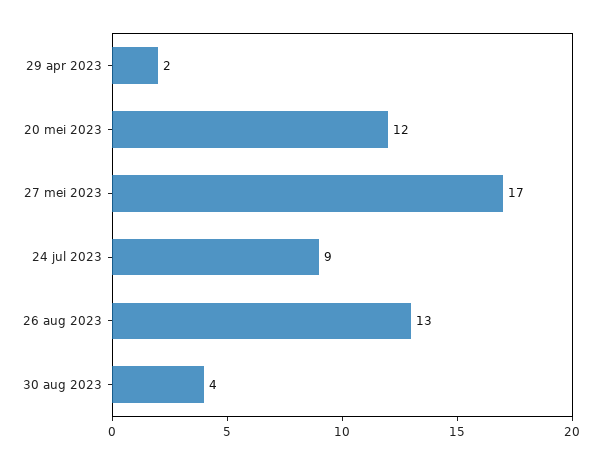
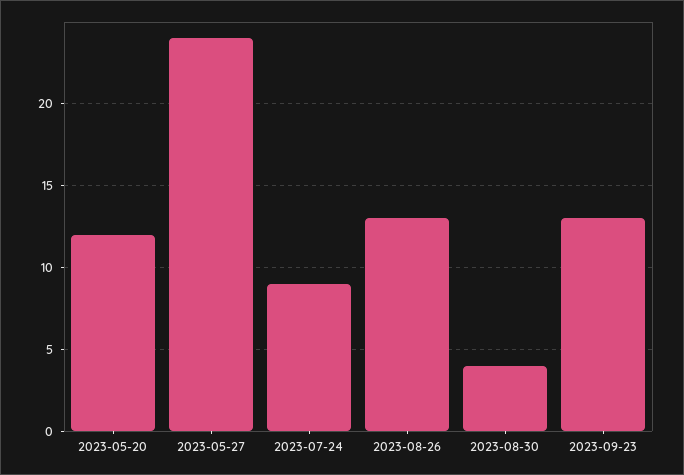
29 apr 2023: 2 -> none
27 mei 2023: 17 -> 24
2023-09-23: none -> 13

